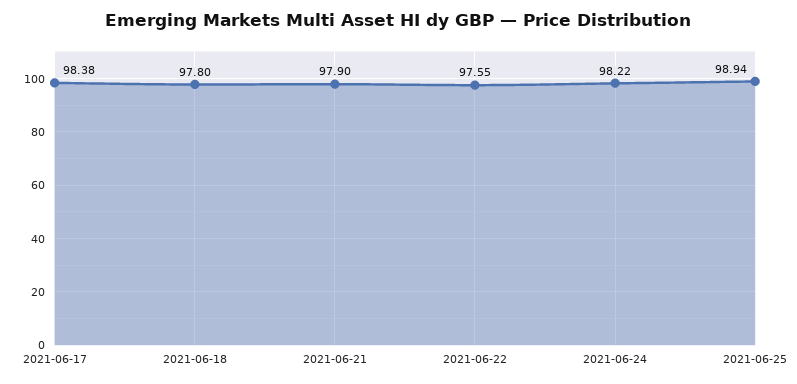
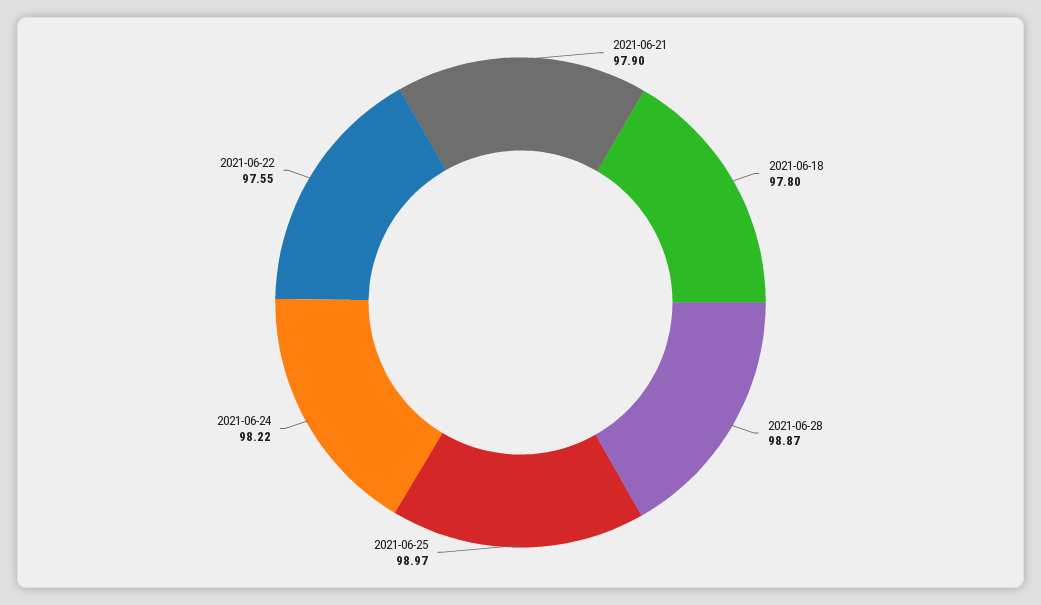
2021-06-17: 98.38 -> none
2021-06-25: 98.94 -> 98.97
2021-06-28: none -> 98.87

